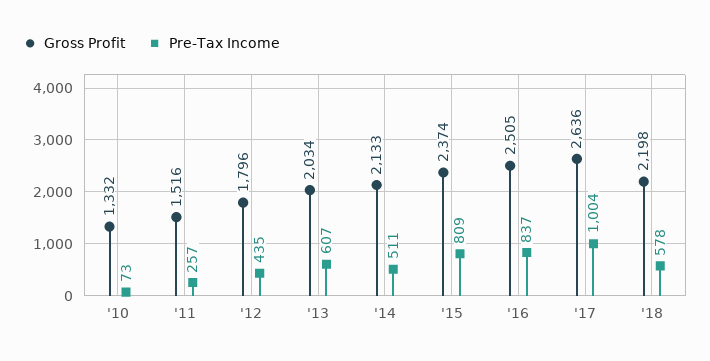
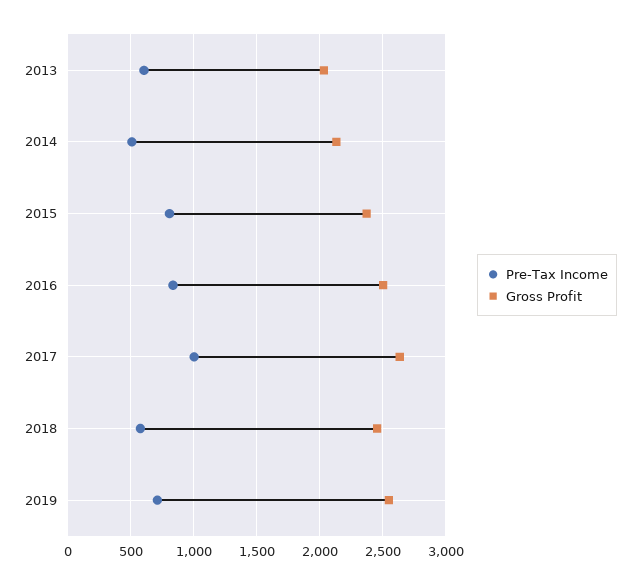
Gross Profit, '10: 1332 -> none
Pre-Tax Income, '10: 73 -> none
Gross Profit, '11: 1516 -> none
Pre-Tax Income, '11: 257 -> none
Gross Profit, '12: 1796 -> none
Pre-Tax Income, '12: 435 -> none
Gross Profit, '18: 2198 -> 2450
Pre-Tax Income, 2019: none -> 700
Gross Profit, 2019: none -> 2550

